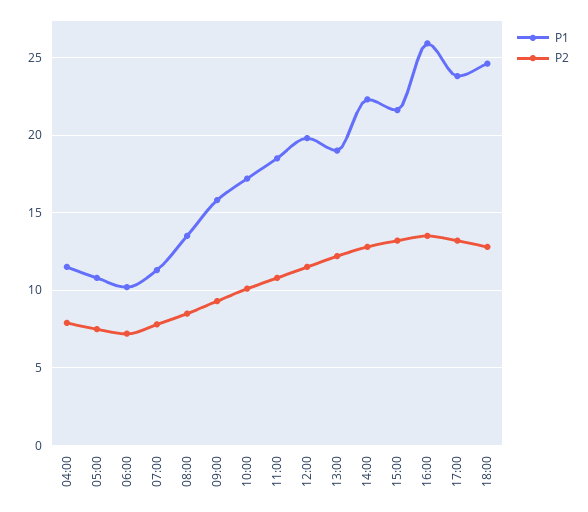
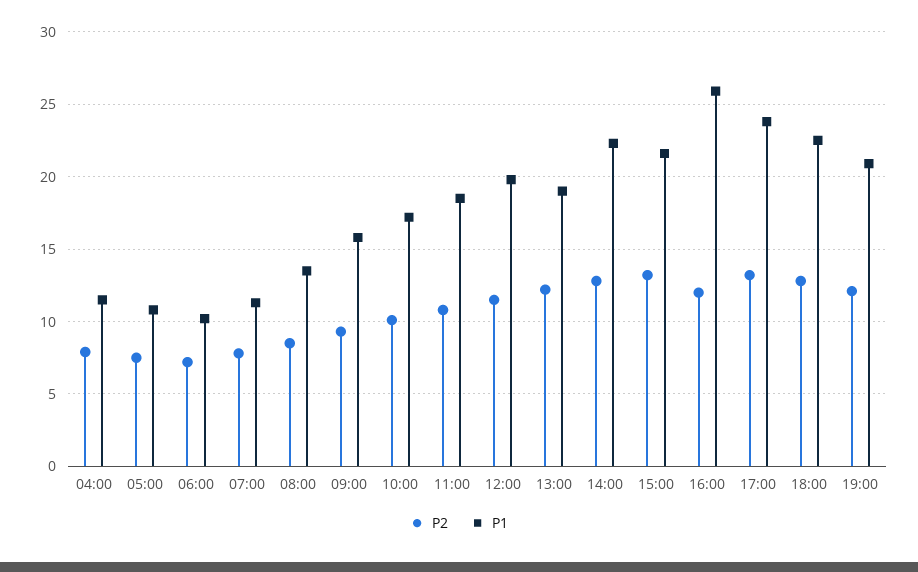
P2, 16:00: 13.5 -> 12
P1, 18:00: 24.5 -> 22.5
P2, 19:00: none -> 12
P1, 19:00: none -> 21

